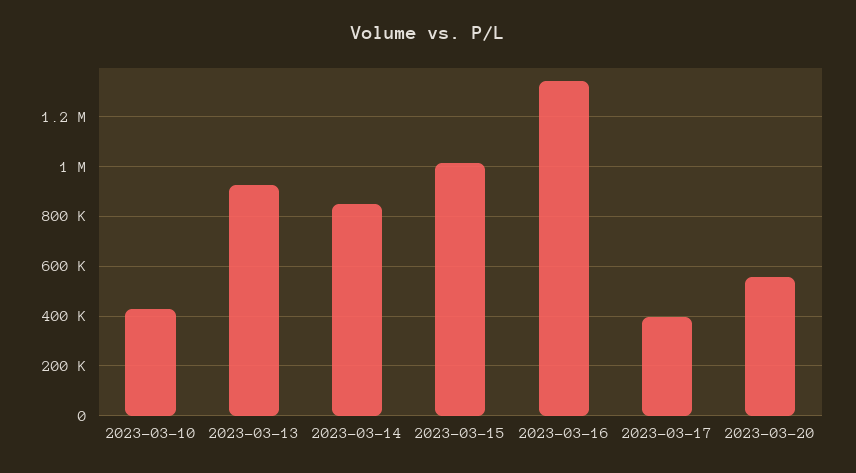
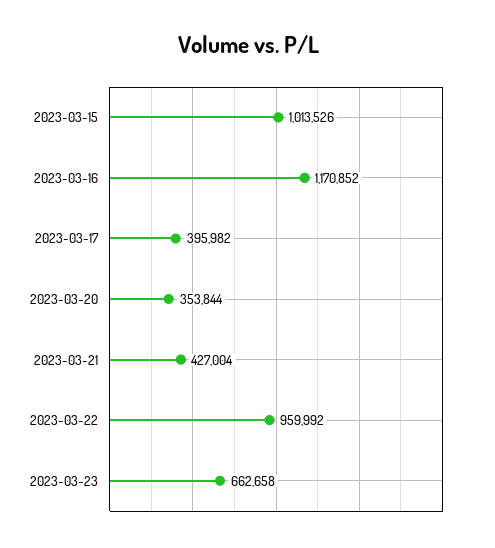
2023-03-10: 425000 -> none
2023-03-13: 925000 -> none
2023-03-14: 850000 -> none
2023-03-16: 1350000 -> 1170852
2023-03-20: 550000 -> 353844
2023-03-21: none -> 427004
2023-03-22: none -> 959992
2023-03-23: none -> 662658

